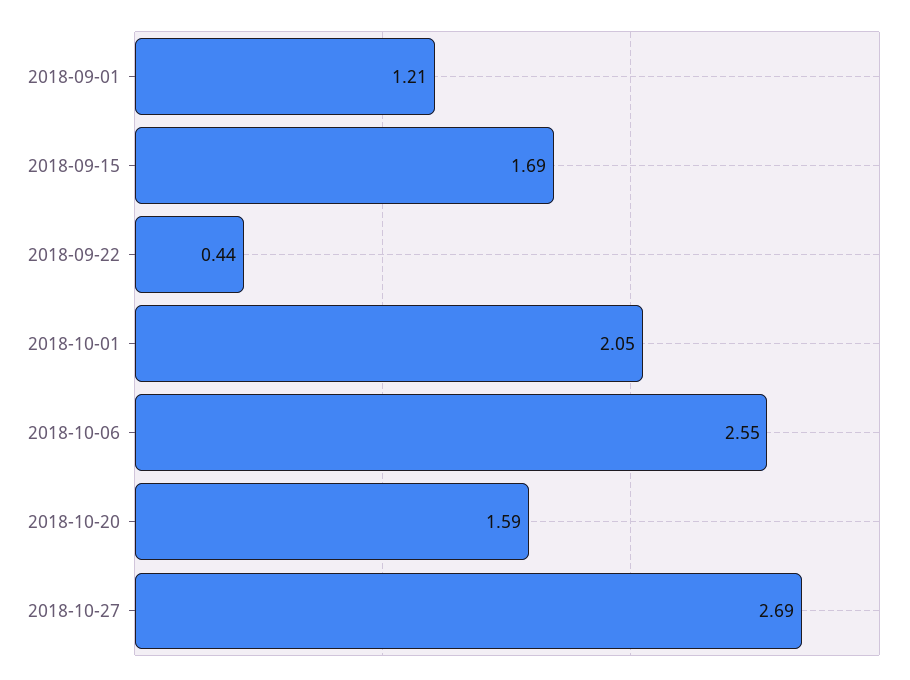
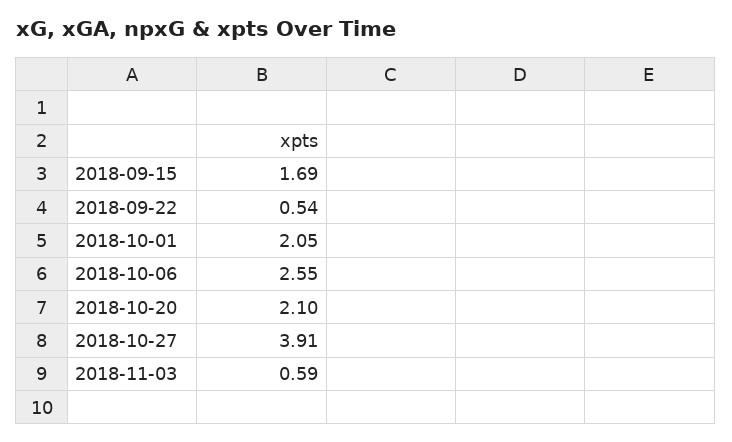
2018-09-01: 1.21 -> none
2018-09-22: 0.44 -> 0.54
2018-10-20: 1.59 -> 2.1
2018-10-27: 2.69 -> 3.91
2018-11-03: none -> 0.59

